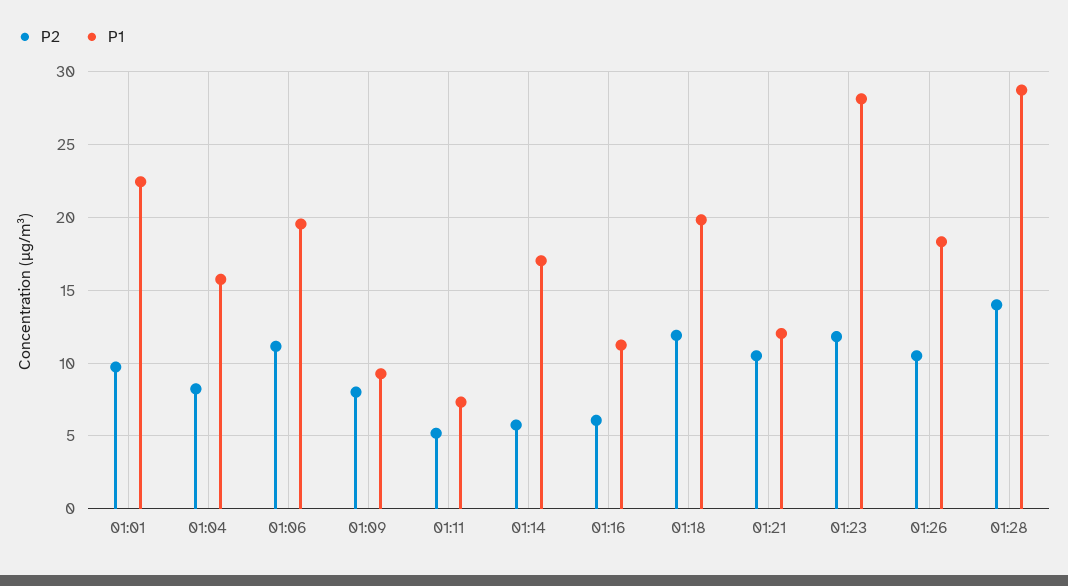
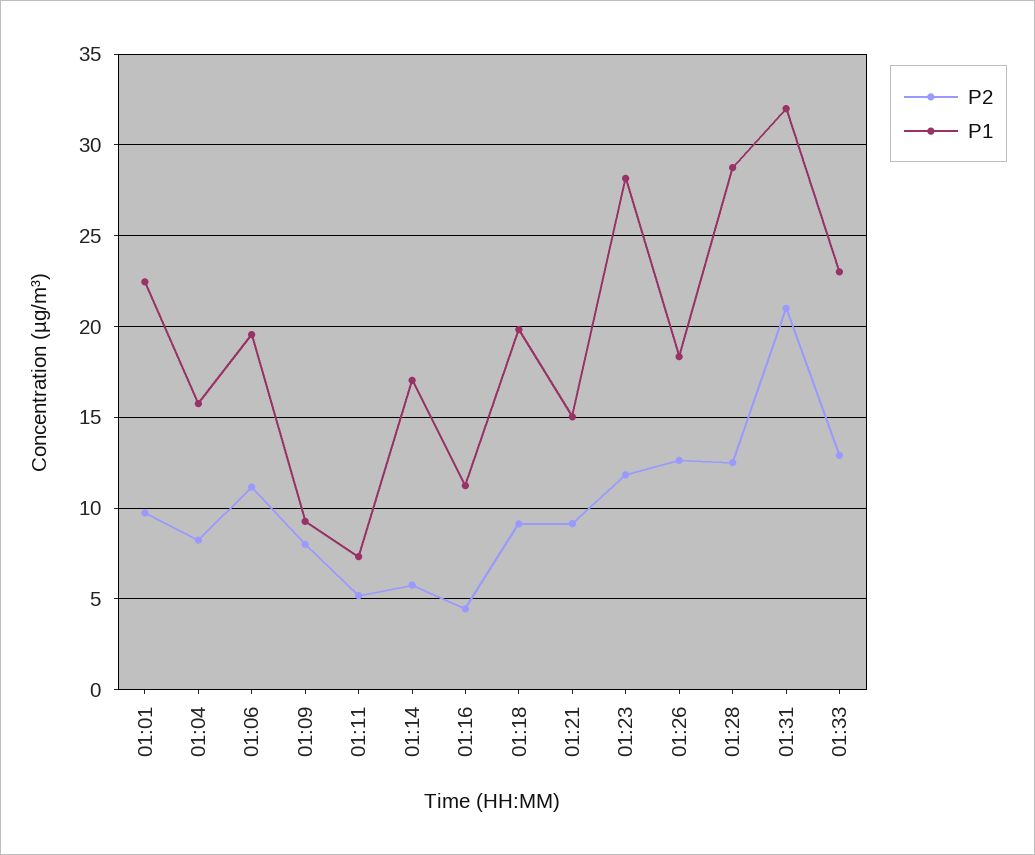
P2, 01:16: 6 -> 4.5
P2, 01:18: 12 -> 9
P2, 01:21: 10.5 -> 9
P1, 01:21: 12 -> 15
P2, 01:26: 10.5 -> 12.5
P2, 01:28: 14 -> 12.5
P2, 01:31: none -> 21
P1, 01:31: none -> 32
P2, 01:33: none -> 13
P1, 01:33: none -> 23

